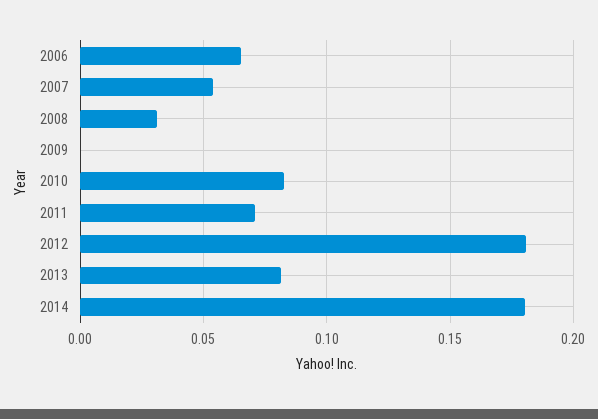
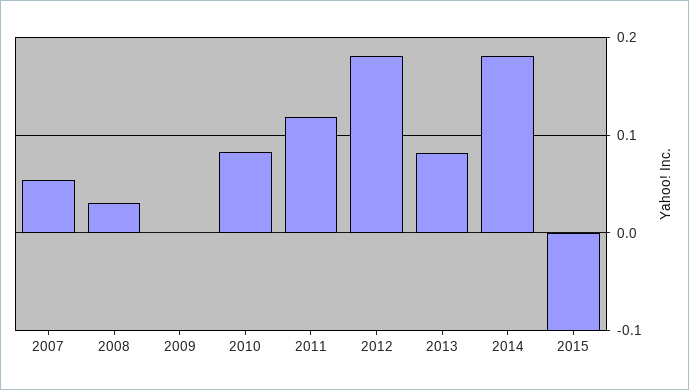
2006: 0.065 -> none
2011: 0.07 -> 0.12
2015: none -> -0.1

